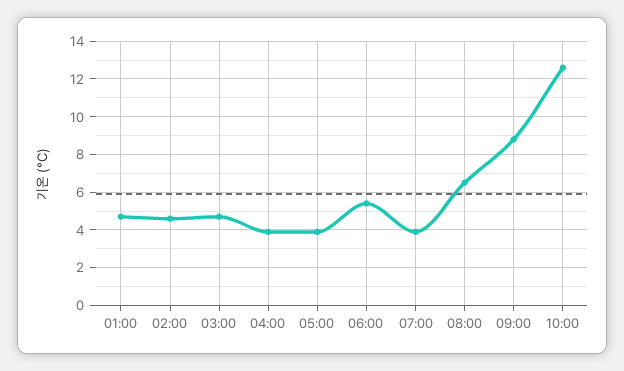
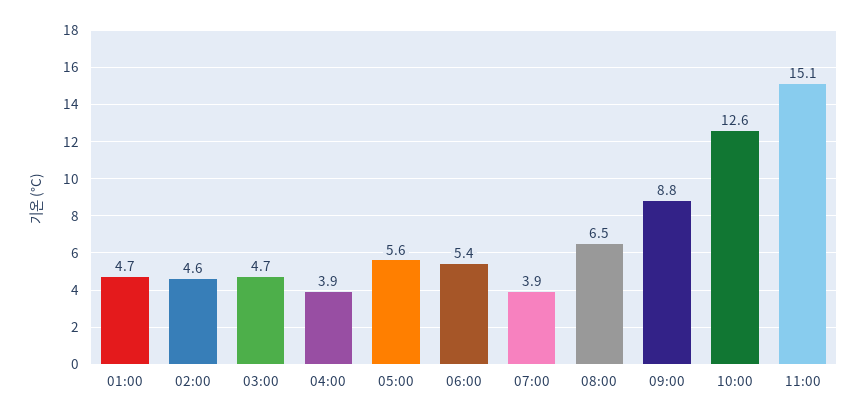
05:00: 4 -> 5.6
11:00: none -> 15.1

